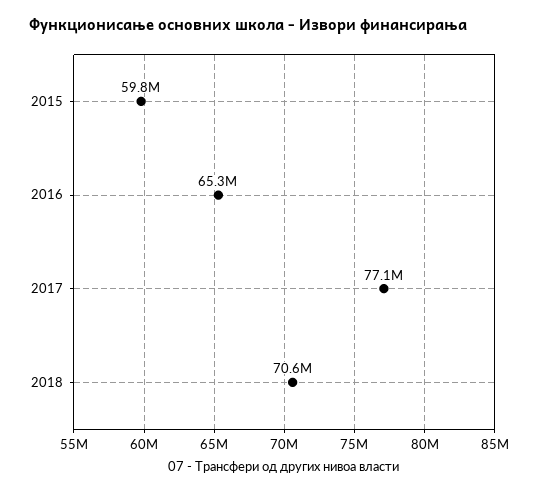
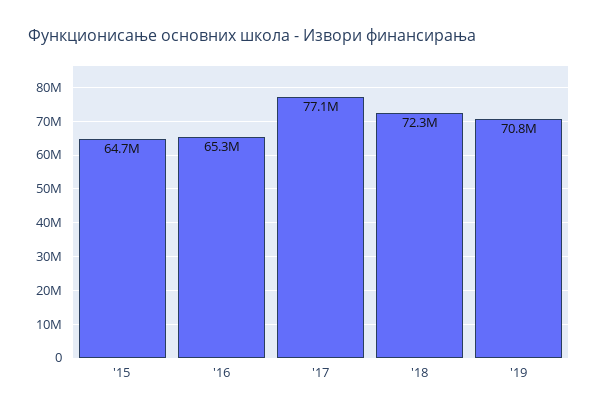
2015: 59800000 -> 64700000
2018: 70600000 -> 72300000
'19: none -> 70800000

